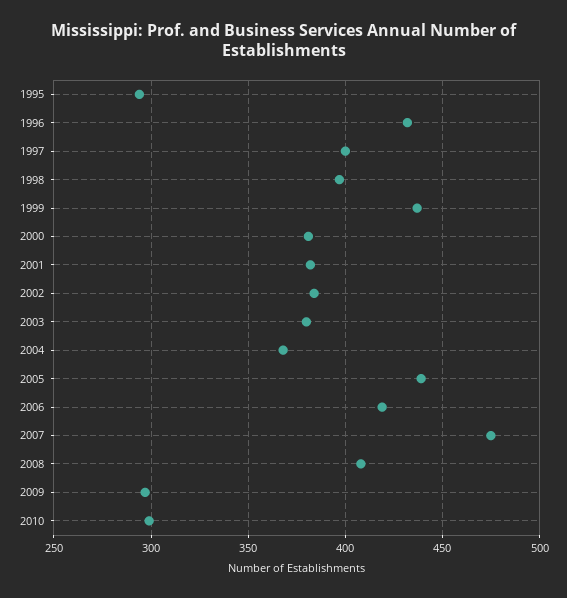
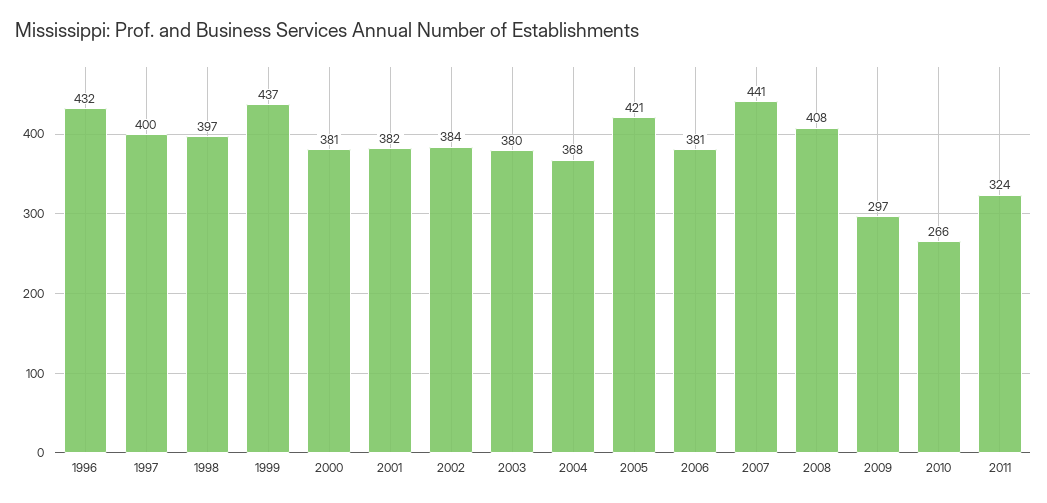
1995: 295 -> none
2005: 440 -> 421
2006: 420 -> 381
2007: 475 -> 441
2010: 300 -> 266
2011: none -> 324

